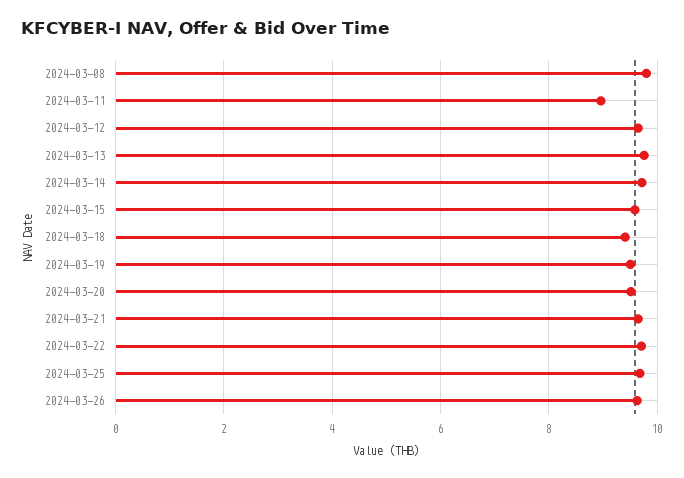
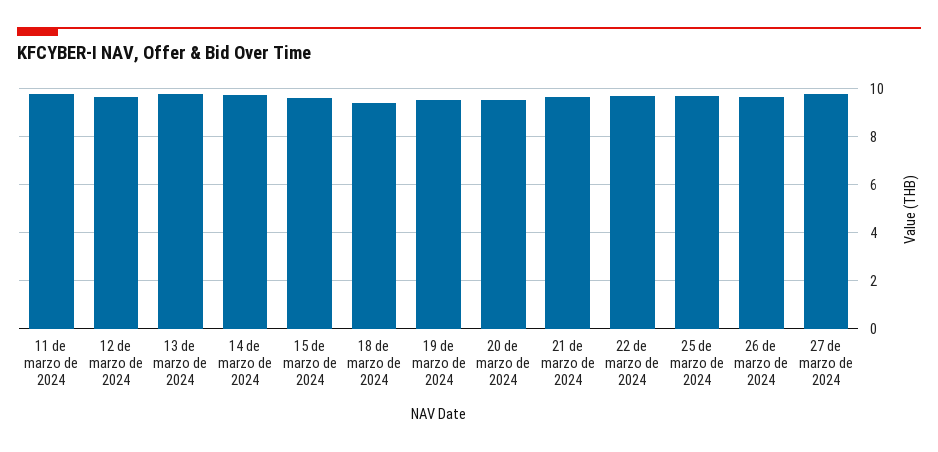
2024-03-08: 9.8 -> none
2024-03-11: 9 -> 9.75
27 de marzo de 2024: none -> 9.75

